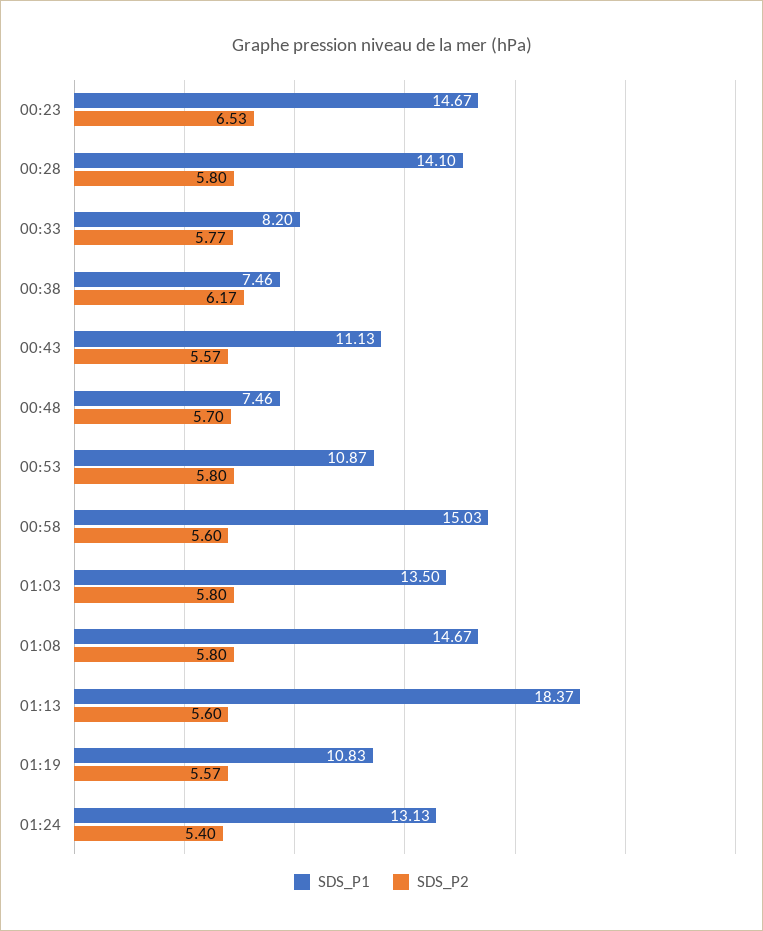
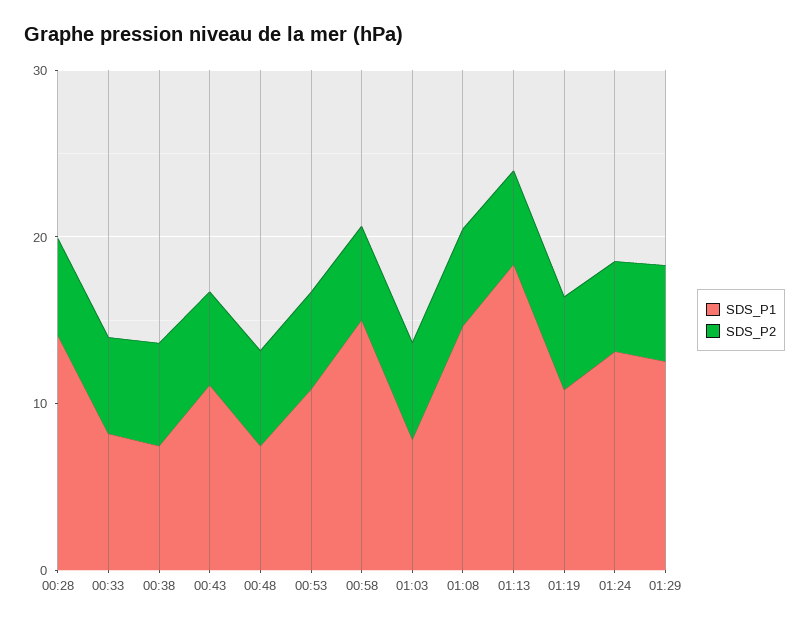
SDS_P1, 00:23: 14.67 -> none
SDS_P2, 00:23: 6.53 -> none
SDS_P1, 01:03: 13.5 -> 8
SDS_P1, 01:29: none -> 12
SDS_P2, 01:29: none -> 6

